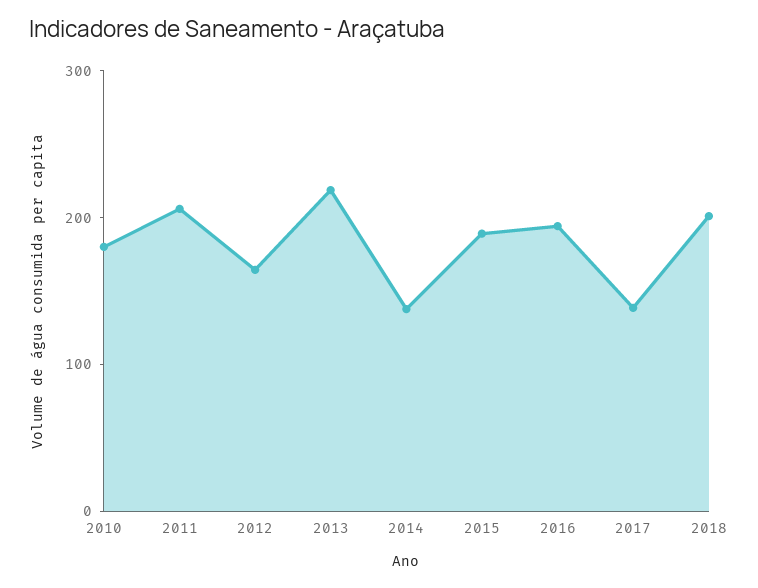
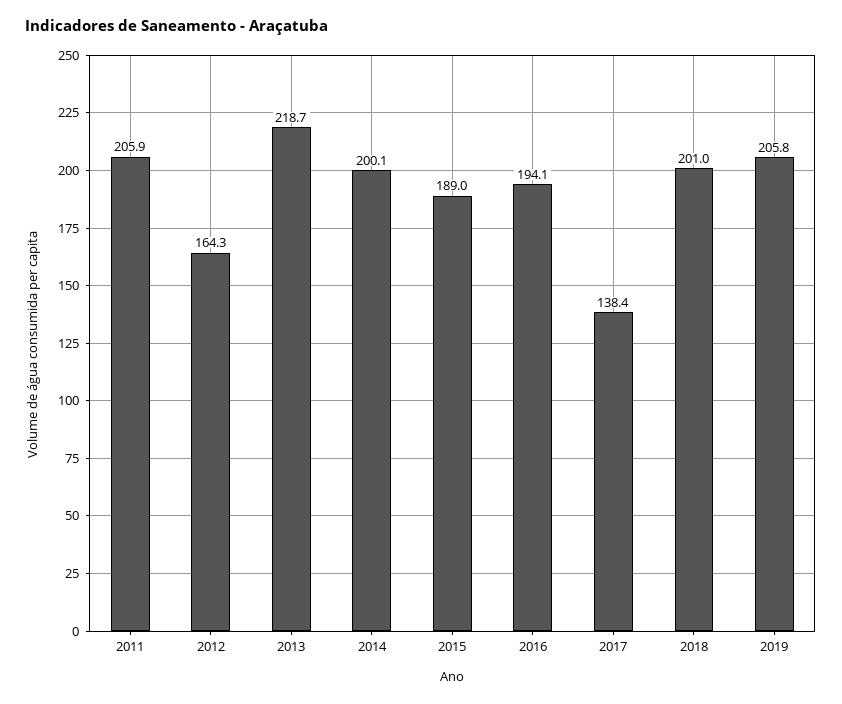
2010: 180 -> none
2014: 140 -> 200.1
2019: none -> 205.8

